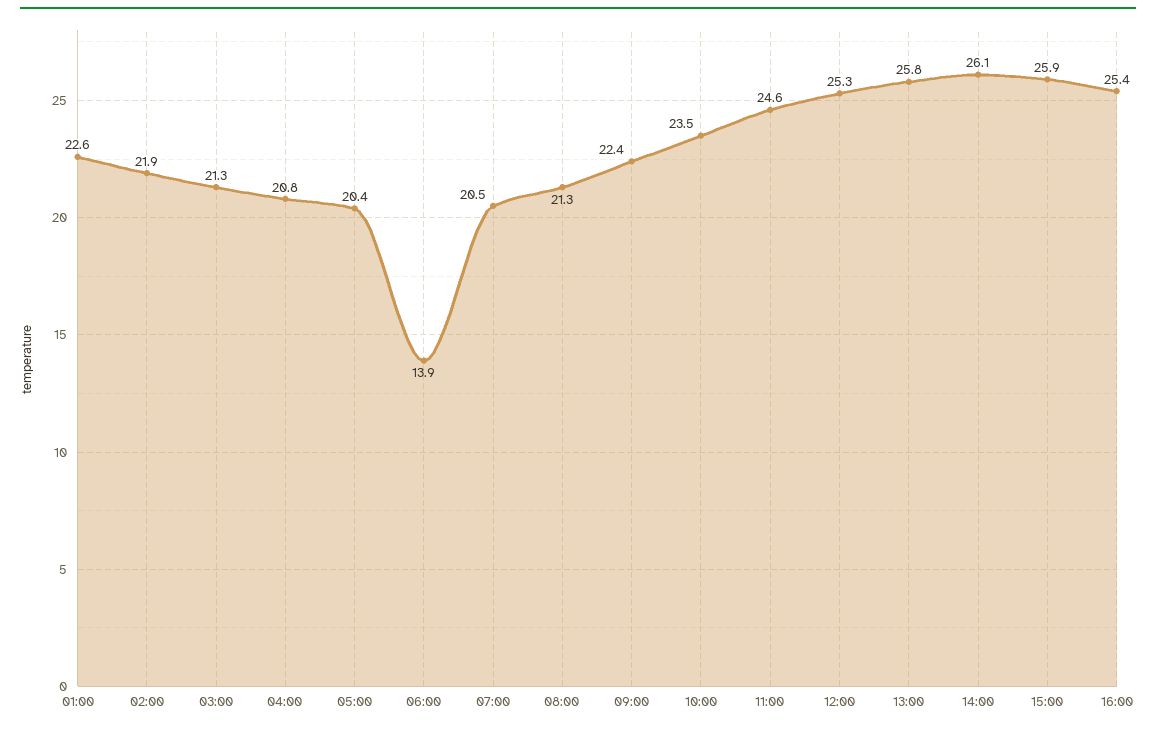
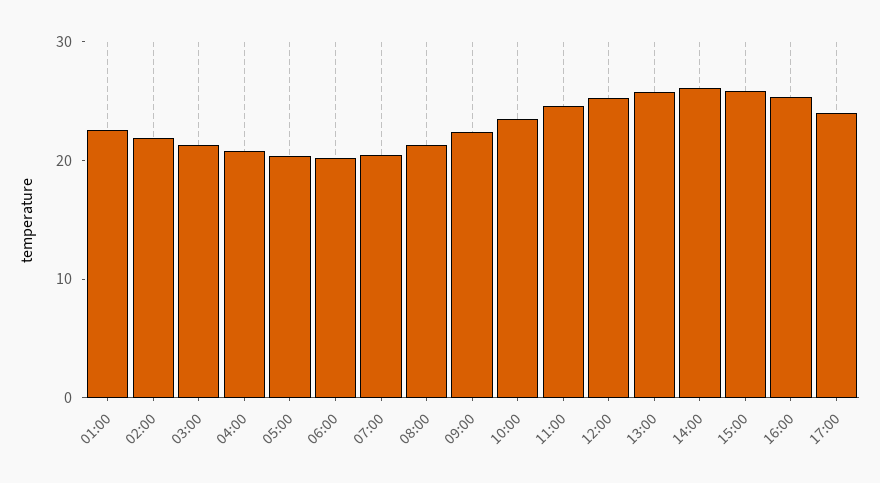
06:00: 13.9 -> 20
17:00: none -> 24

